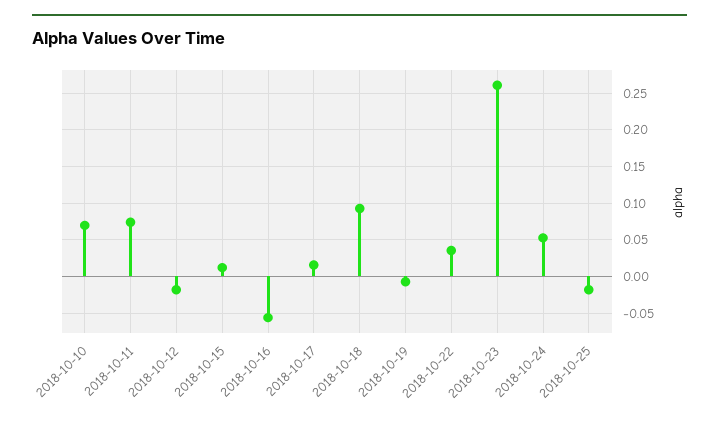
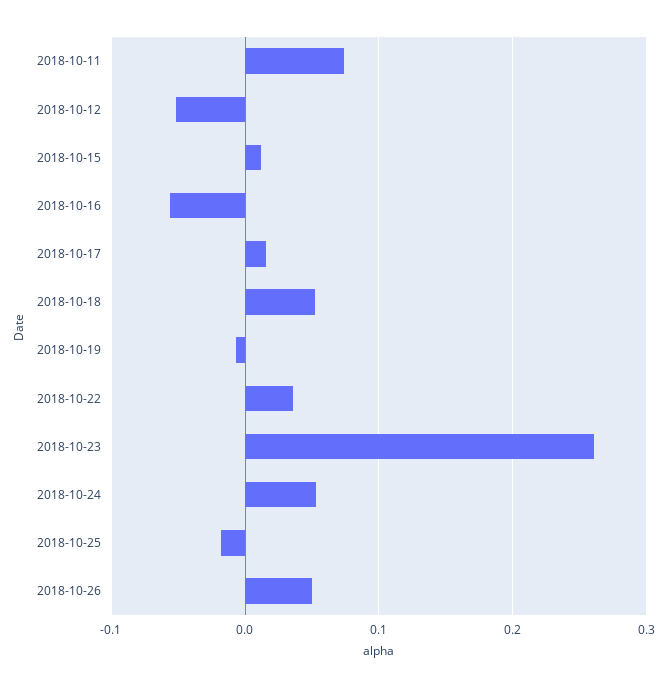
2018-10-10: 0.07 -> none
2018-10-12: -0.02 -> -0.05
2018-10-18: 0.09 -> 0.05
2018-10-26: none -> 0.05

